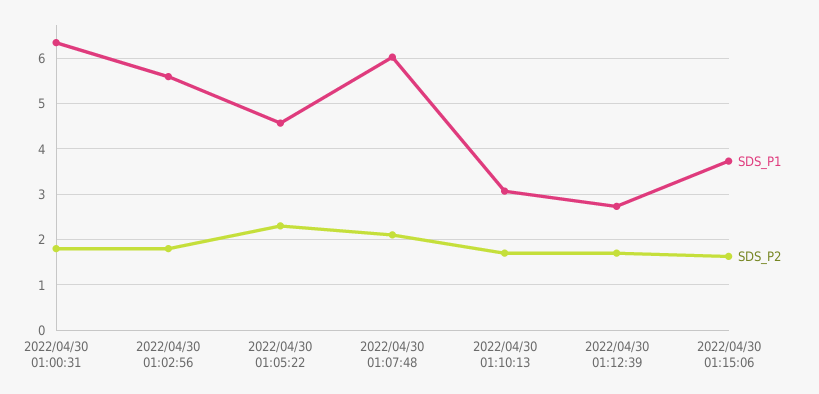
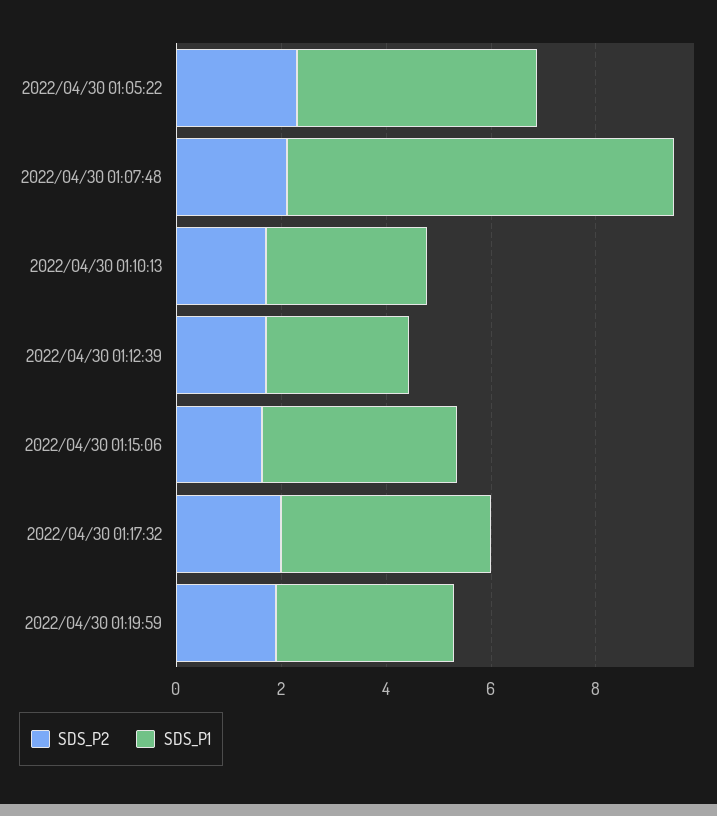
SDS_P1, 2022/04/30 01:00:31: 6.4 -> none
SDS_P2, 2022/04/30 01:00:31: 1.8 -> none
SDS_P1, 2022/04/30 01:02:56: 5.6 -> none
SDS_P2, 2022/04/30 01:02:56: 1.8 -> none
SDS_P1, 2022/04/30 01:07:48: 6 -> 7.5
SDS_P2, 2022/04/30 01:17:32: none -> 2
SDS_P1, 2022/04/30 01:17:32: none -> 4
SDS_P2, 2022/04/30 01:19:59: none -> 2
SDS_P1, 2022/04/30 01:19:59: none -> 3.5

